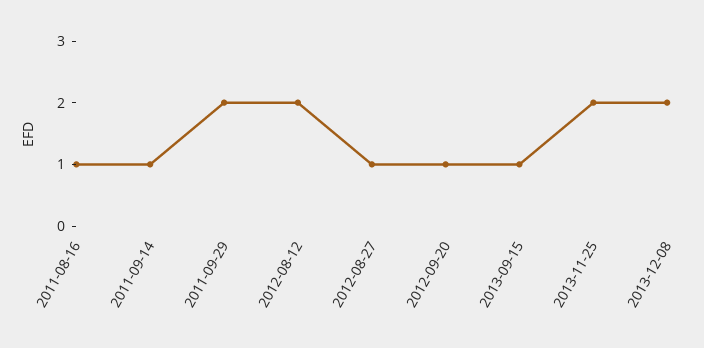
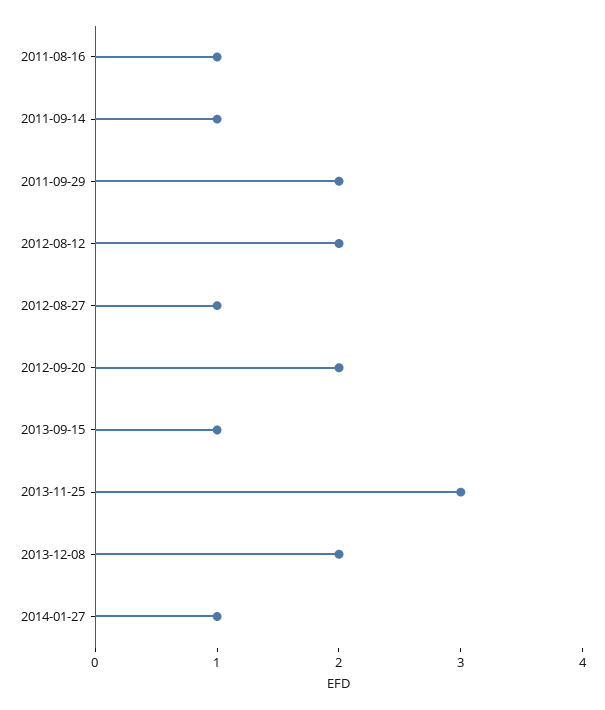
2012-09-20: 1 -> 2
2013-11-25: 2 -> 3
2014-01-27: none -> 1

